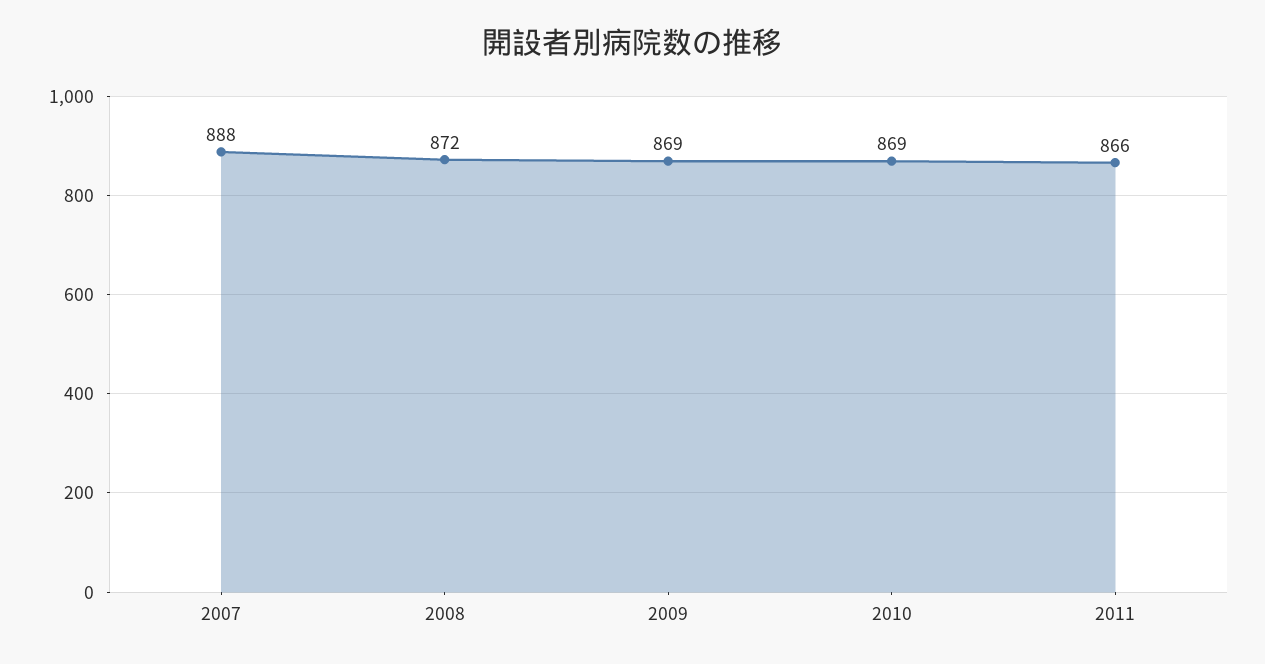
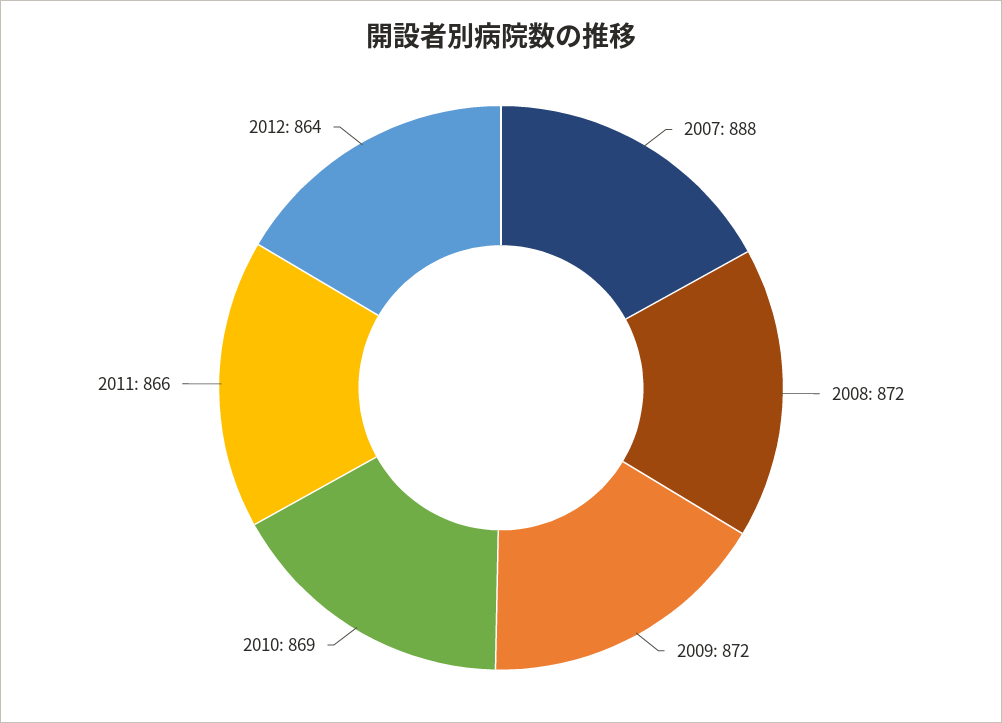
2009: 869 -> 872
2012: none -> 864

